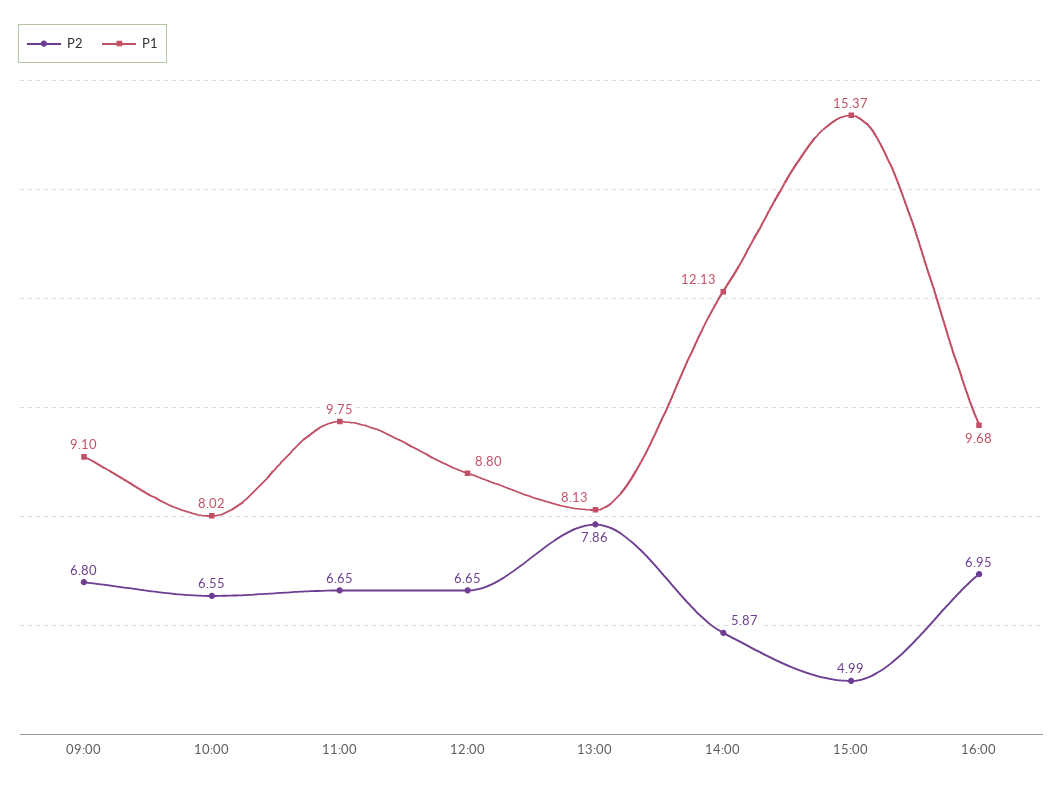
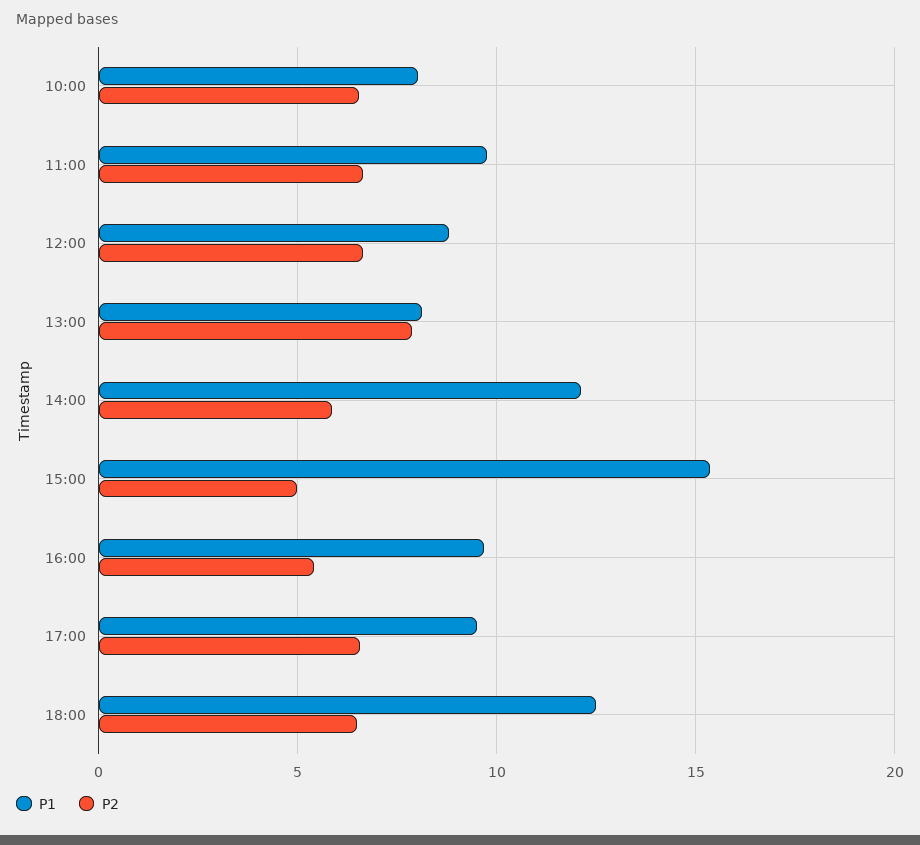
P2, 09:00: 6.8 -> none
P1, 09:00: 9.1 -> none
P2, 16:00: 6.95 -> 5.5
P1, 17:00: none -> 9.5
P2, 17:00: none -> 6.5
P1, 18:00: none -> 12.5
P2, 18:00: none -> 6.5

